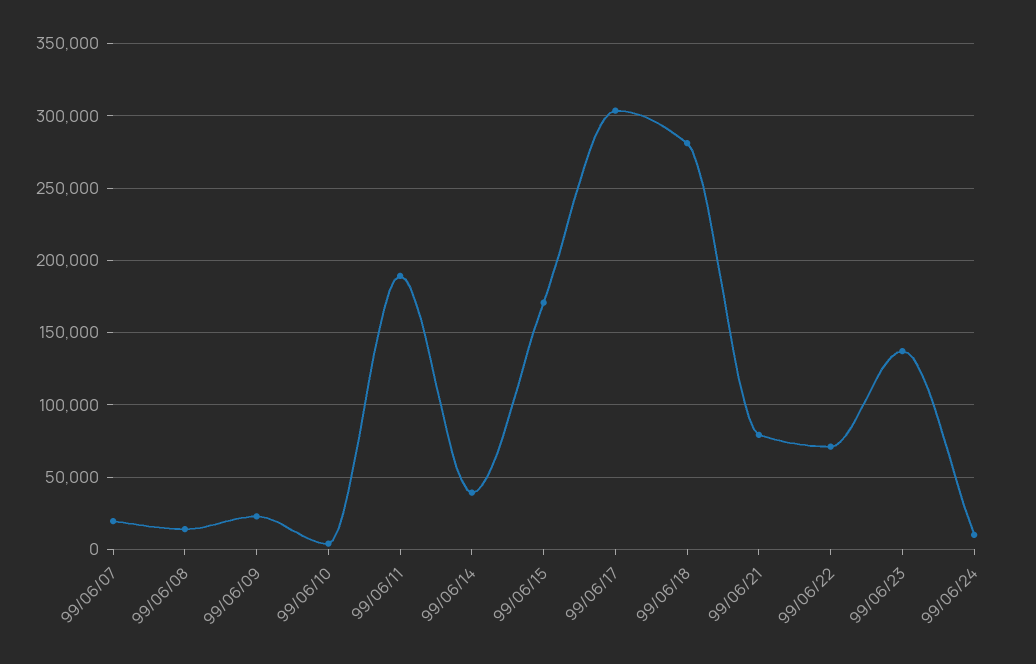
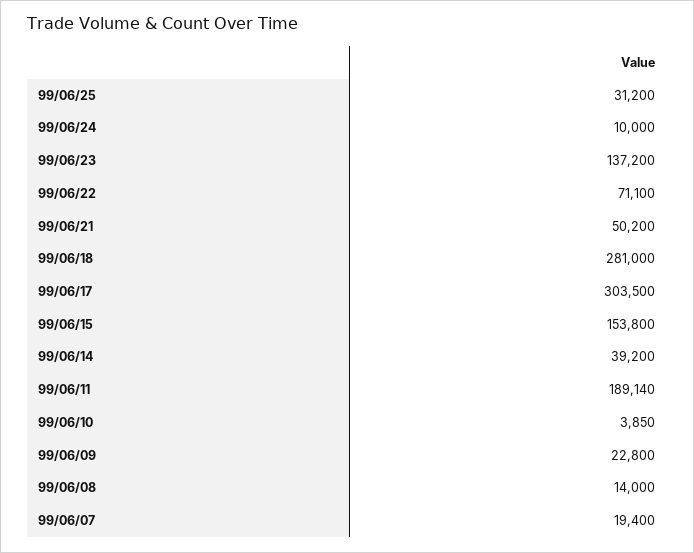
99/06/15: 170000 -> 153800
99/06/21: 80000 -> 50200
99/06/25: none -> 31200

